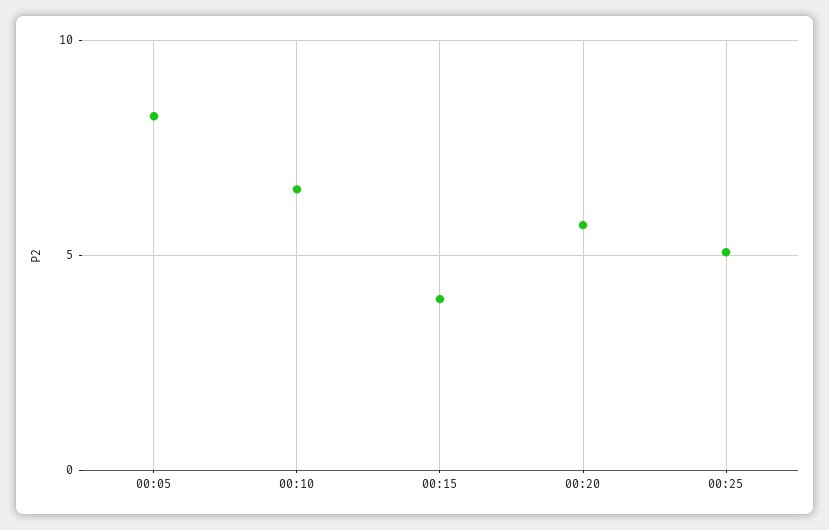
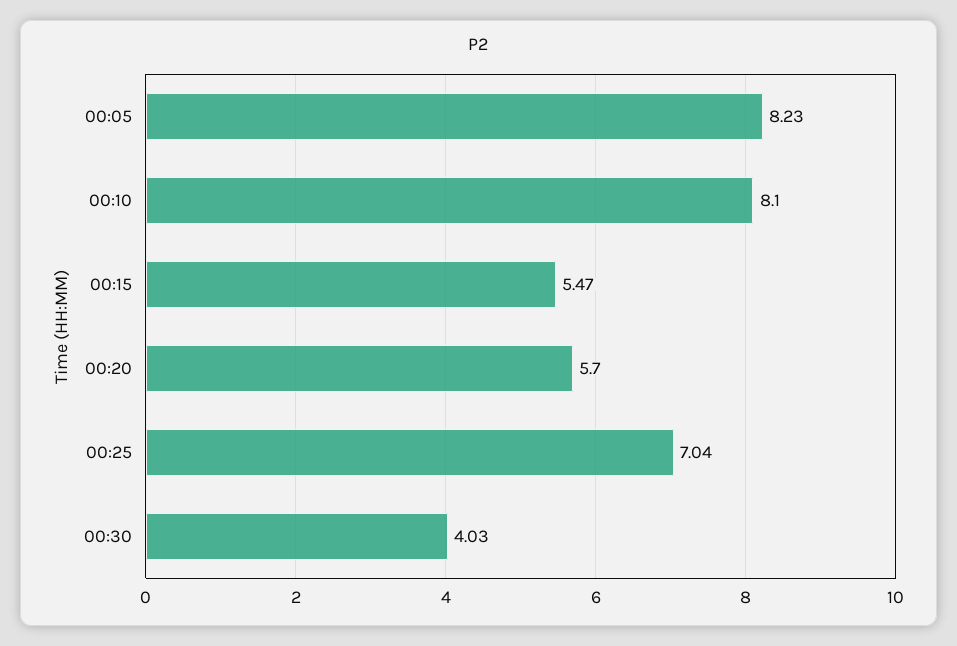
00:10: 6.5 -> 8.1
00:15: 4 -> 5.47
00:25: 5 -> 7.04
00:30: none -> 4.03

